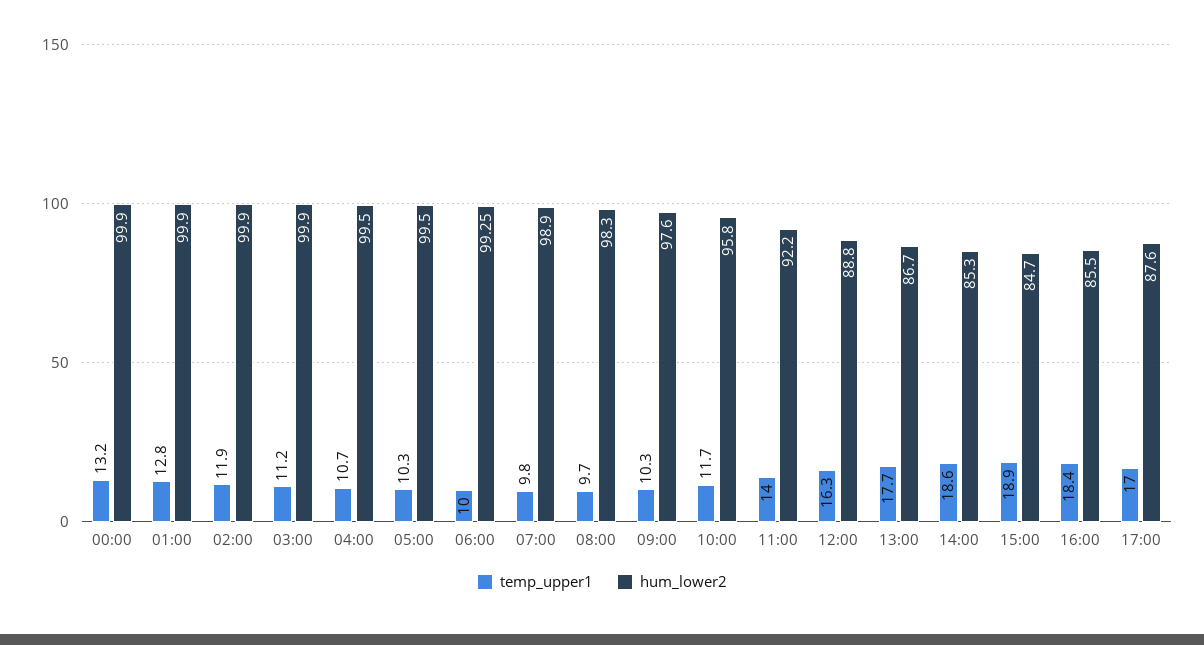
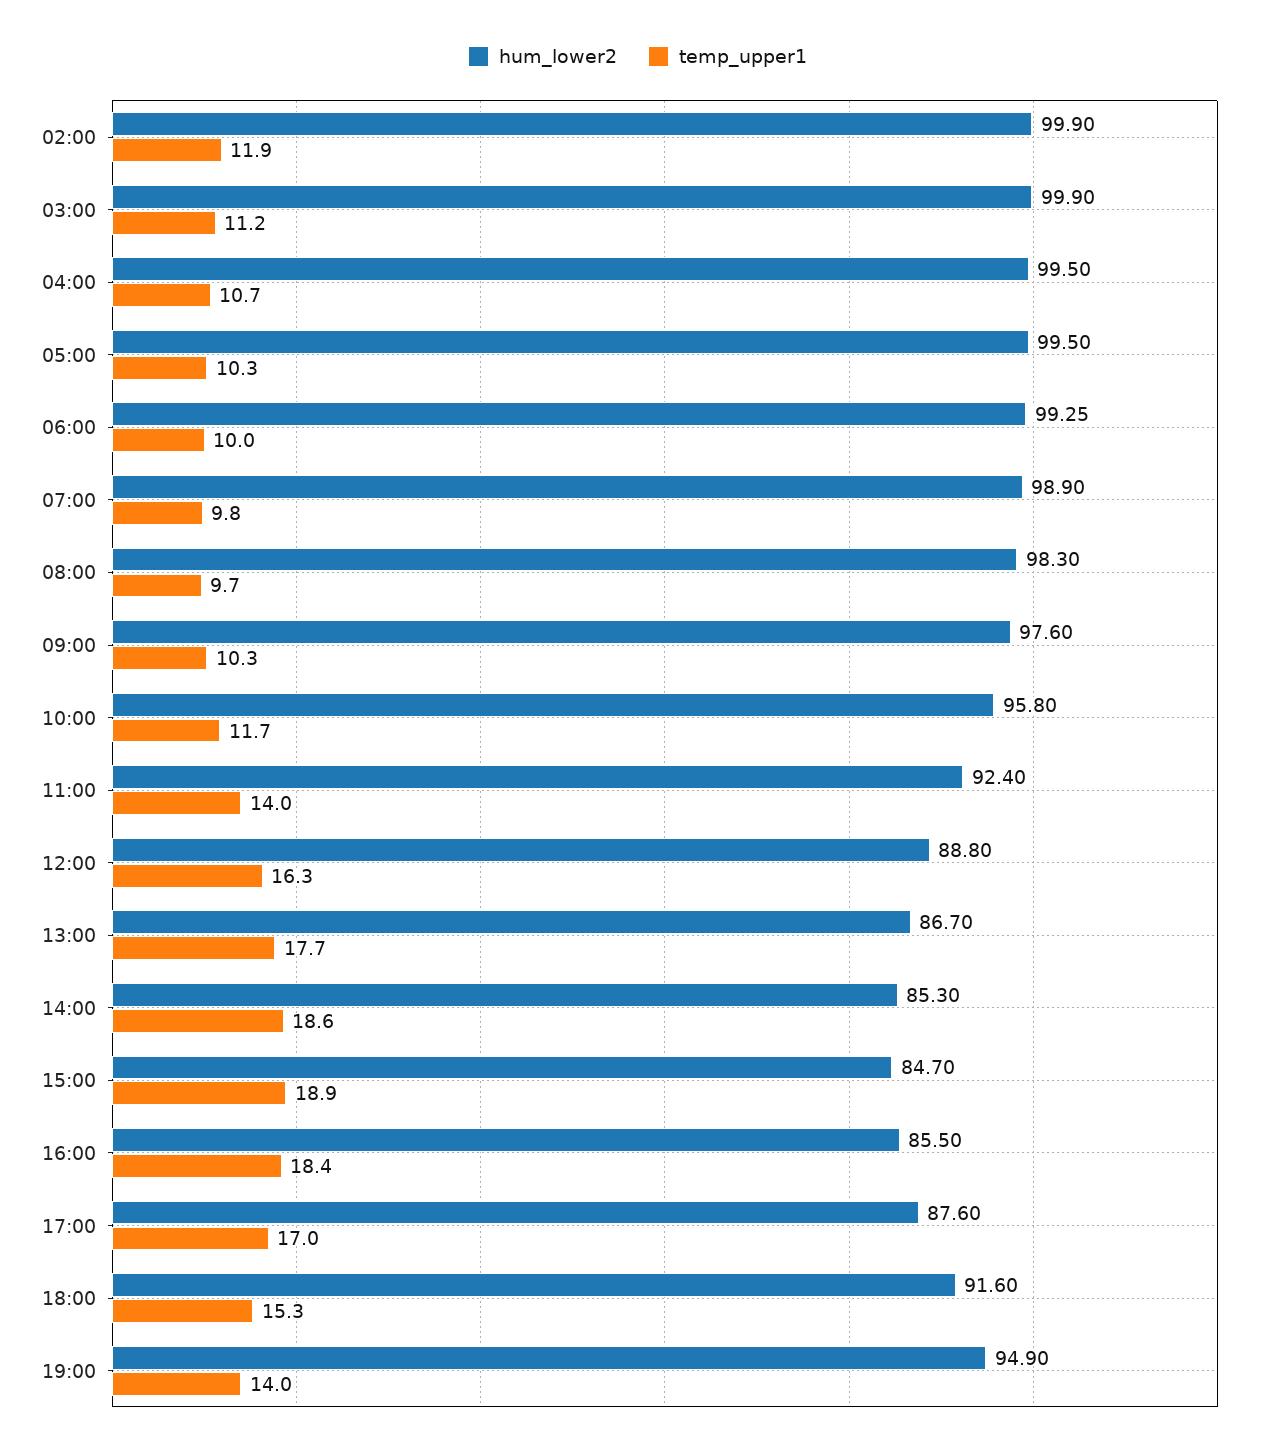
temp_upper1, 00:00: 13.2 -> none
hum_lower2, 00:00: 99.9 -> none
temp_upper1, 01:00: 12.8 -> none
hum_lower2, 01:00: 99.9 -> none
hum_lower2, 11:00: 92.2 -> 92.4
hum_lower2, 18:00: none -> 91.6
temp_upper1, 18:00: none -> 15.3
hum_lower2, 19:00: none -> 94.9
temp_upper1, 19:00: none -> 14

